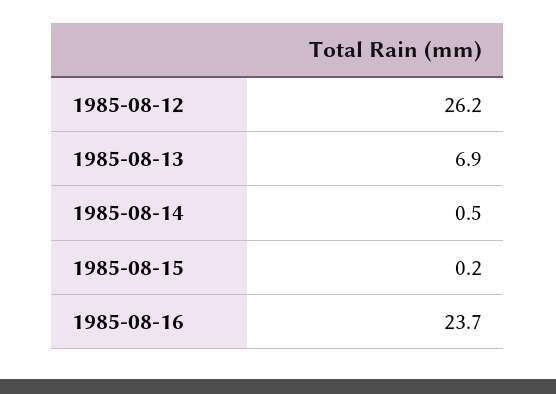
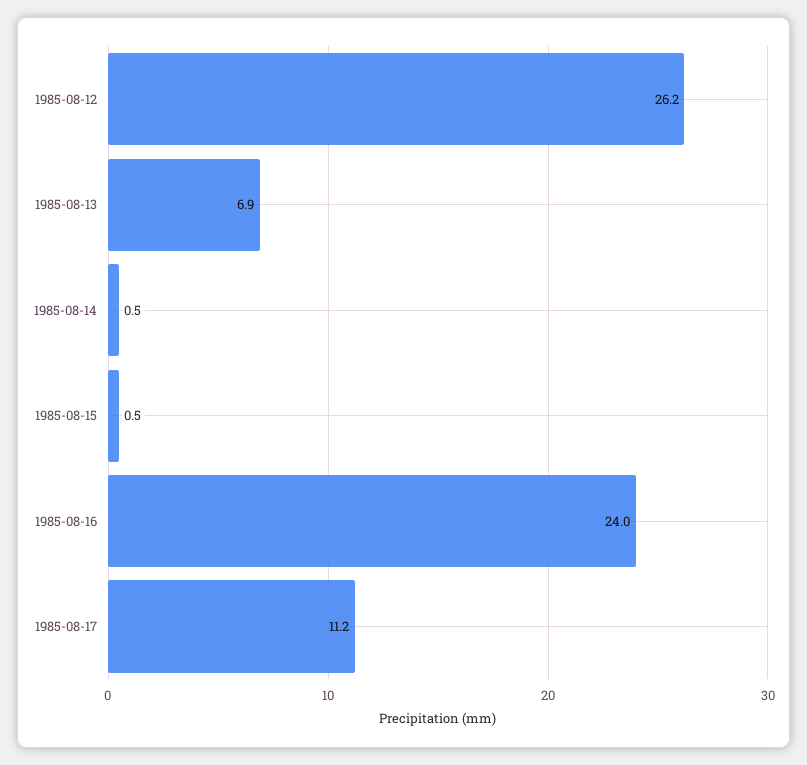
1985-08-15: 0.2 -> 0.5
1985-08-16: 23.7 -> 24
1985-08-17: none -> 11.2

